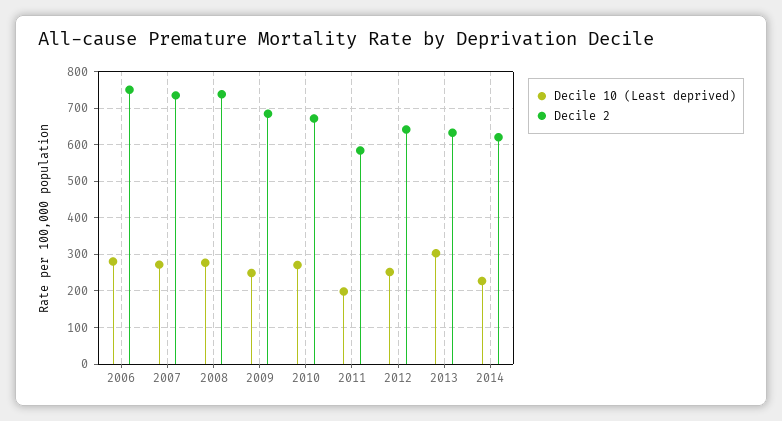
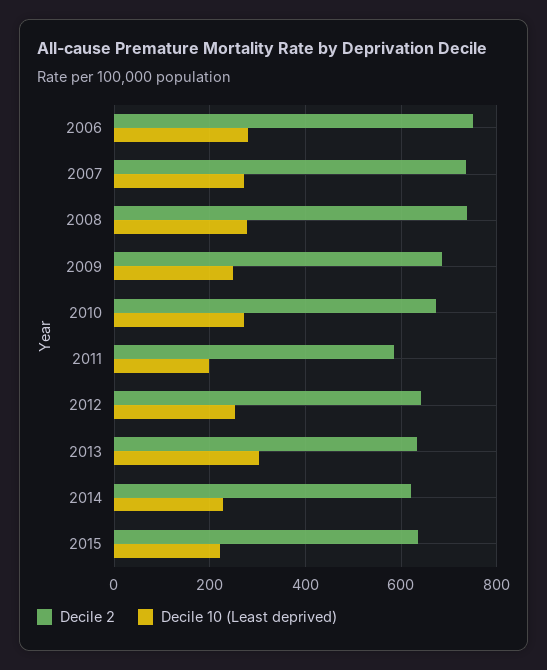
Decile 2, 2015: none -> 640
Decile 10 (Least deprived), 2015: none -> 220

